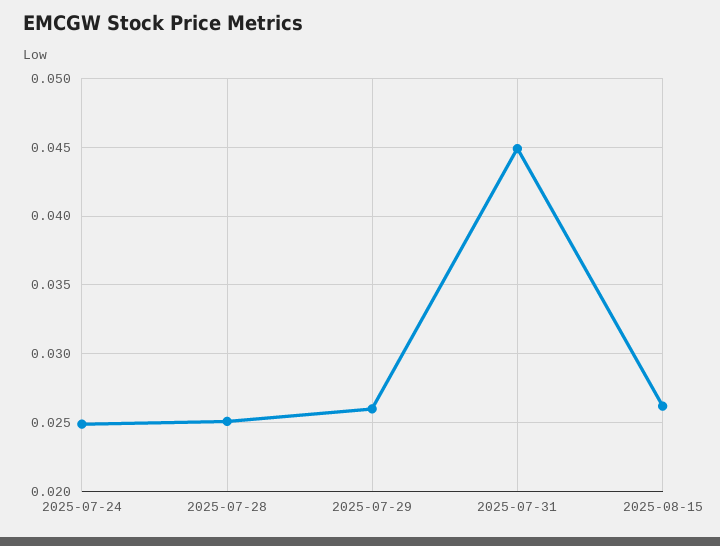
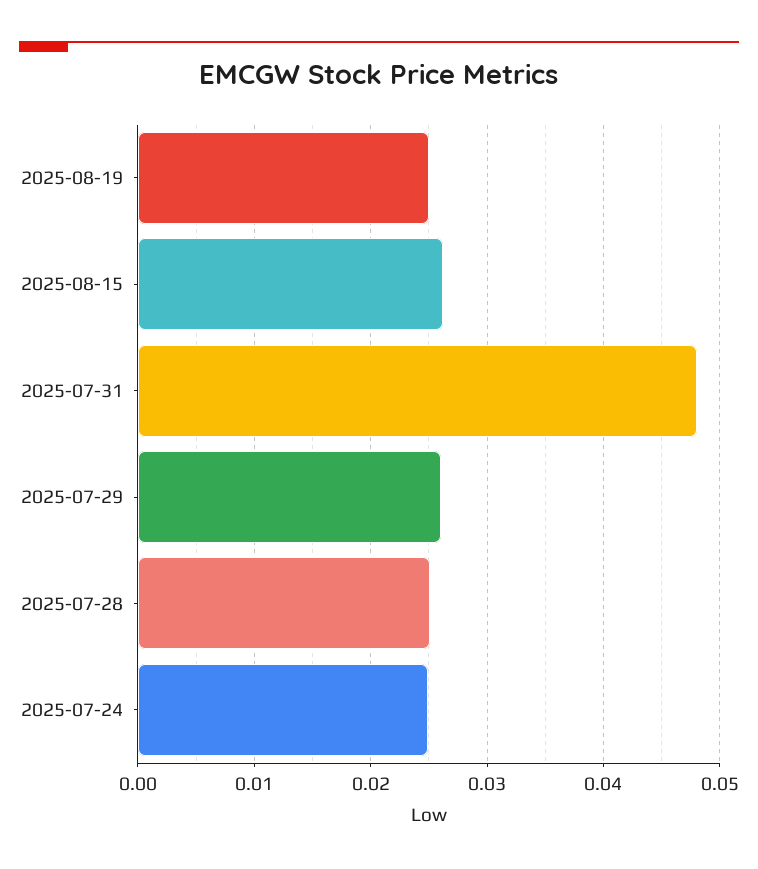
2025-07-31: 0.045 -> 0.048
2025-08-19: none -> 0.025

